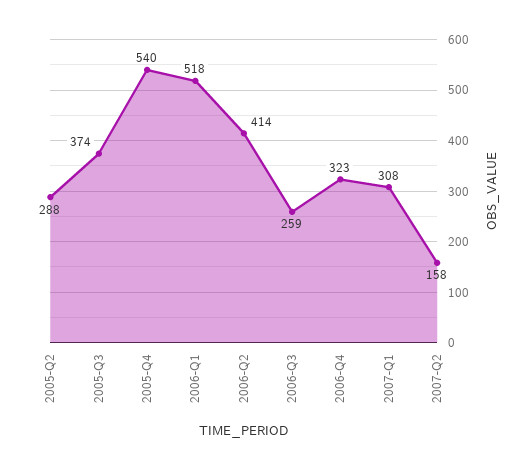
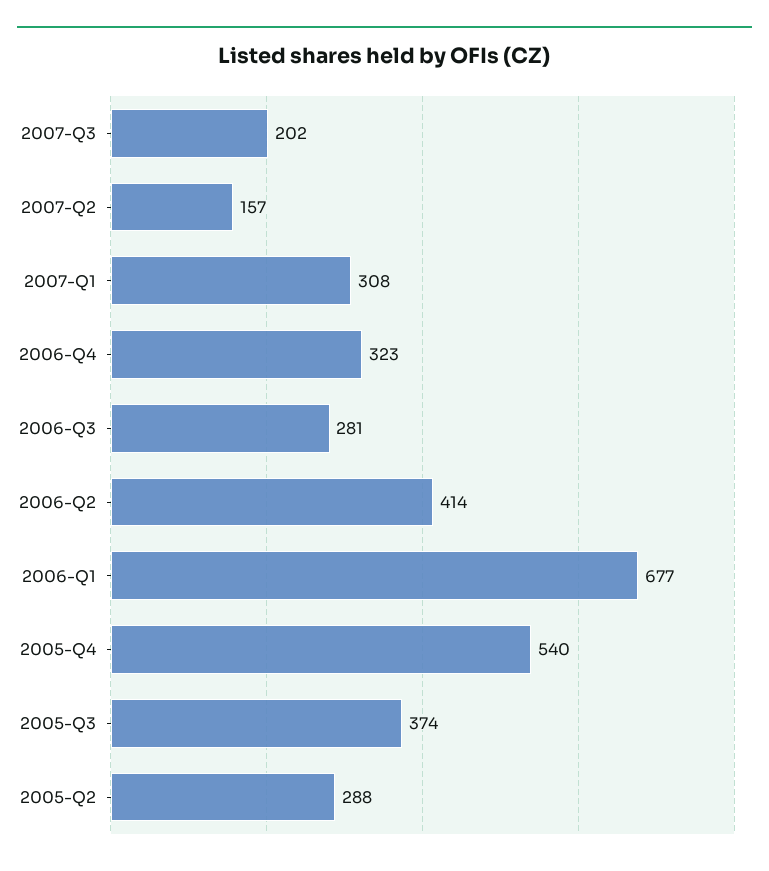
2006-Q1: 518 -> 677
2006-Q3: 259 -> 281
2007-Q2: 158 -> 157
2007-Q3: none -> 202

